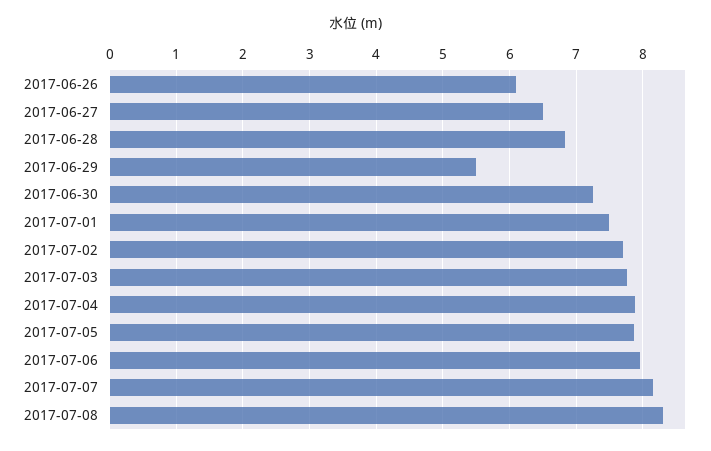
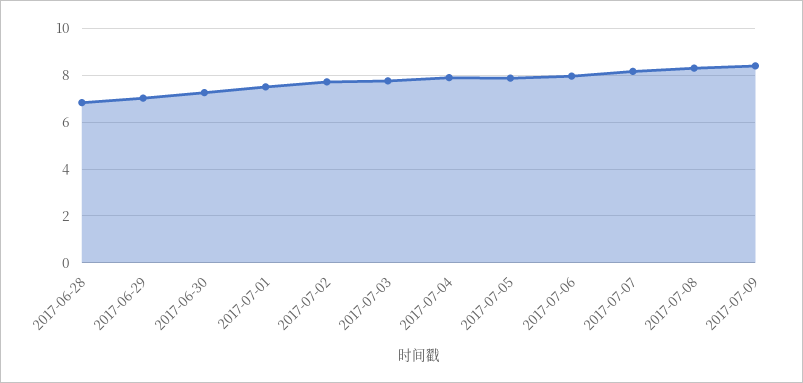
2017-06-26: 6.1 -> none
2017-06-27: 6.5 -> none
2017-06-29: 5.5 -> 7
2017-07-09: none -> 8.5

